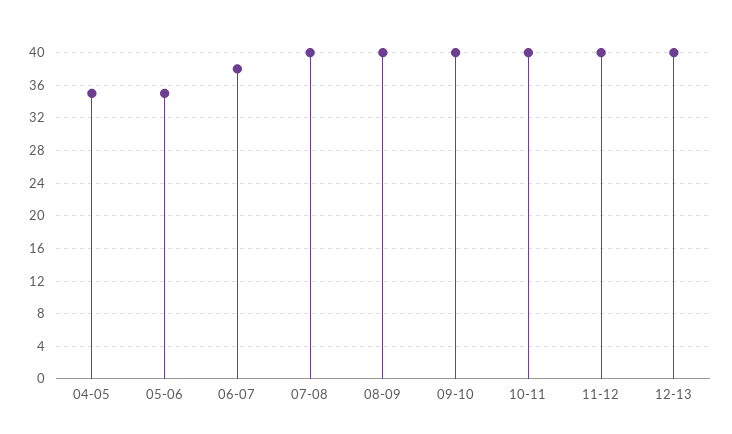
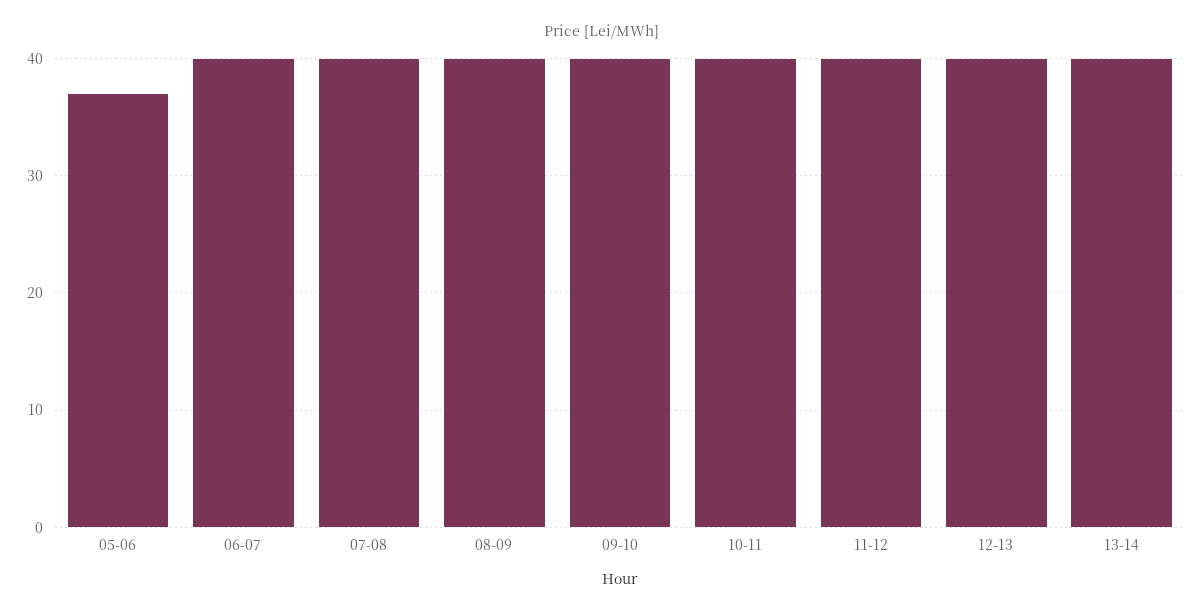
04-05: 35 -> none
05-06: 35 -> 37
06-07: 38 -> 40
13-14: none -> 40

